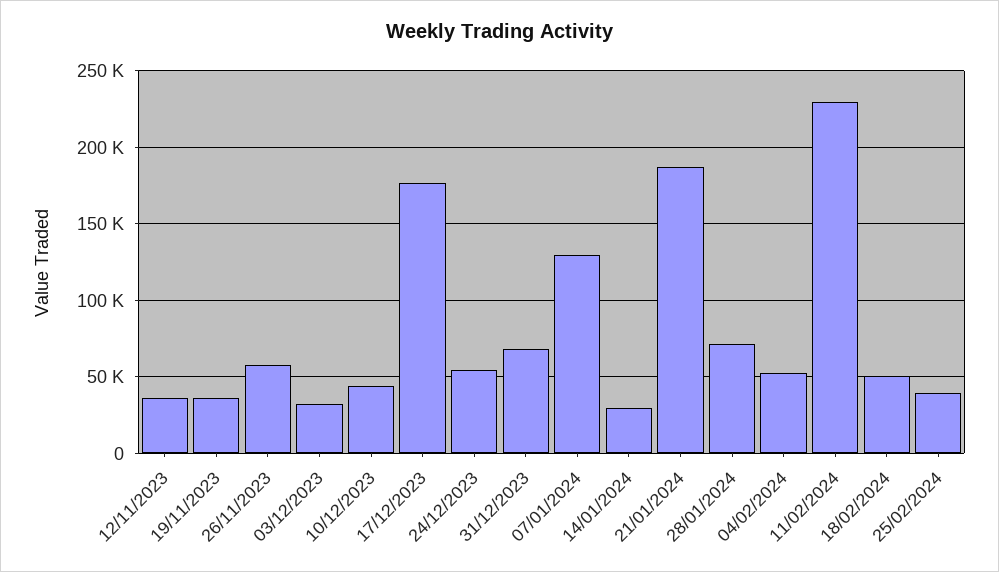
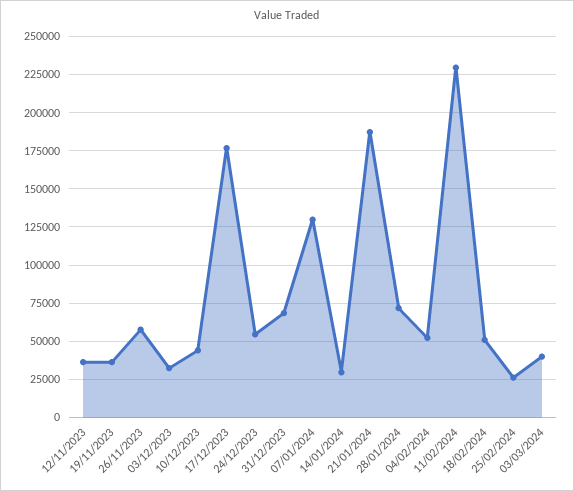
25/02/2024: 40000 -> 25000
03/03/2024: none -> 40000

